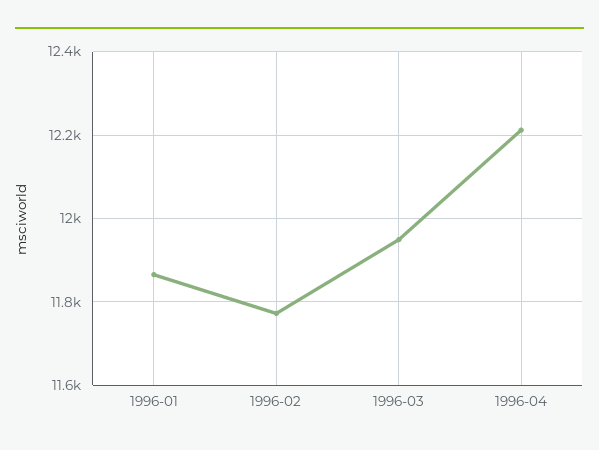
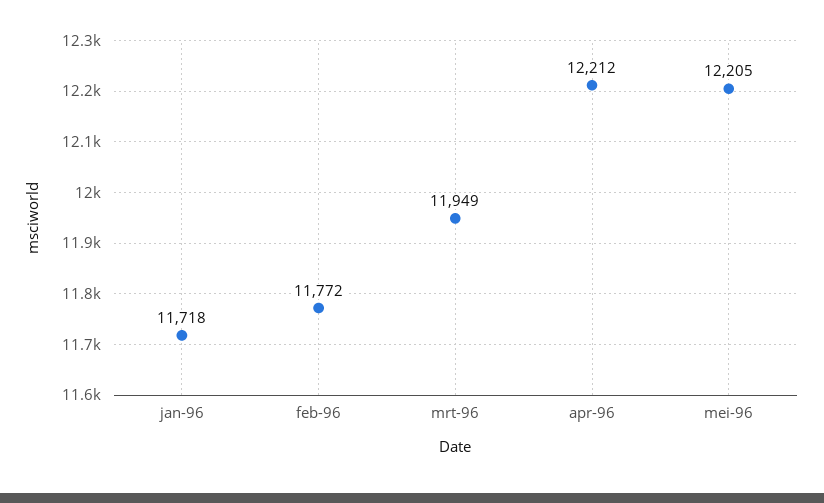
1996-01: 11860 -> 11718
mei-96: none -> 12205

